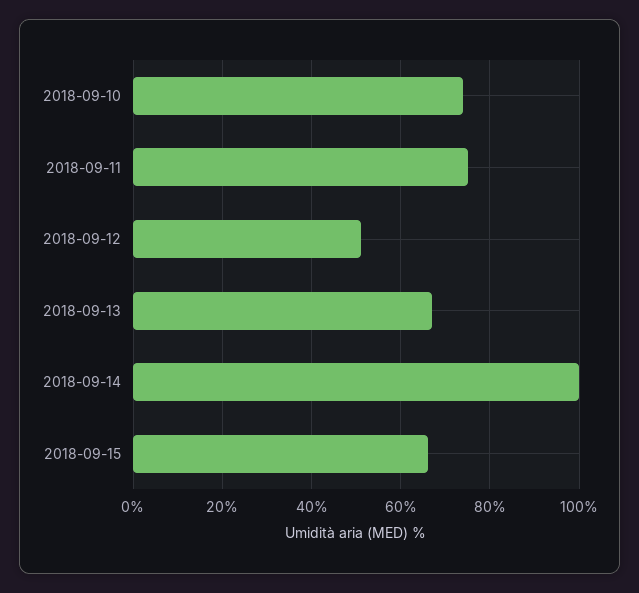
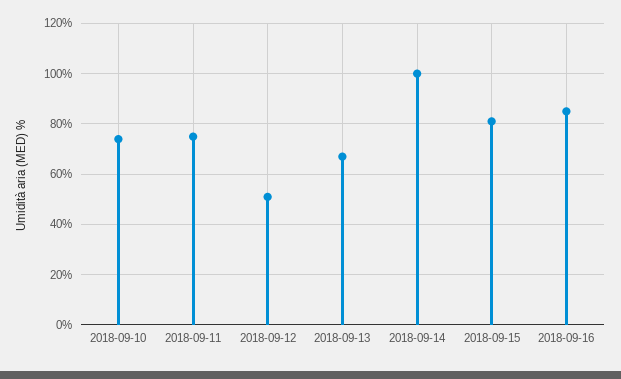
2018-09-15: 65 -> 80
2018-09-16: none -> 85

